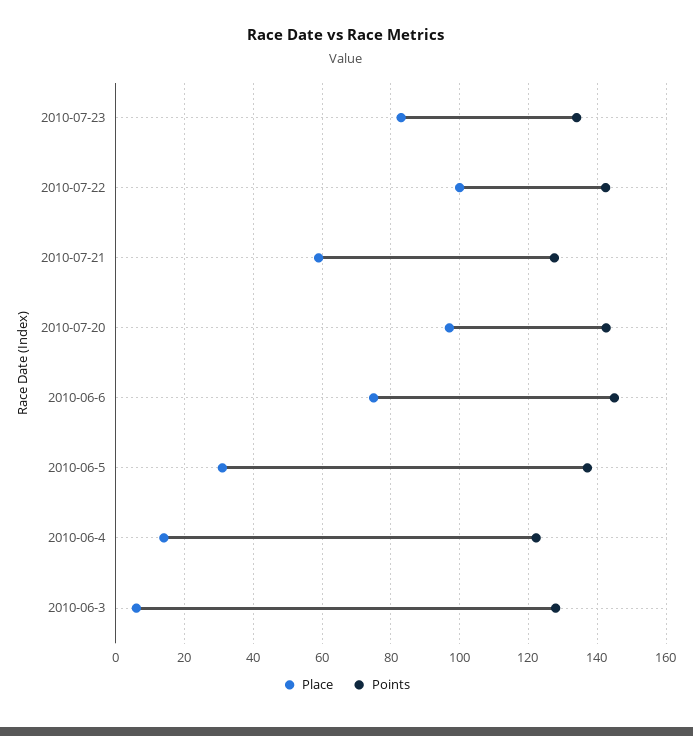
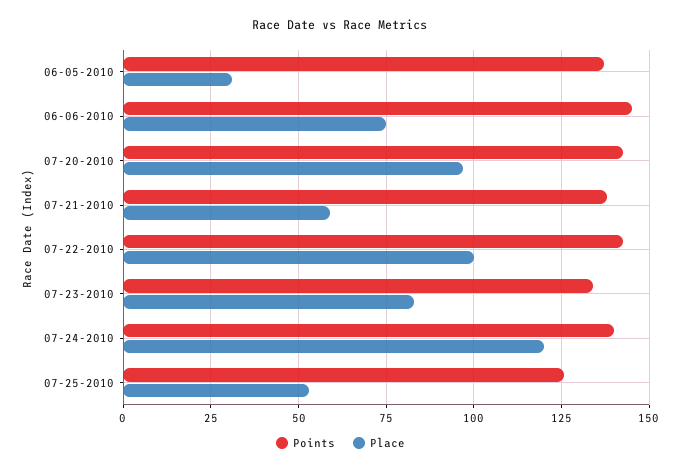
Points, 2010-07-21: 128 -> 137.5
Place, 2010-06-4: 14 -> none
Points, 2010-06-4: 122 -> none
Place, 2010-06-3: 6 -> none
Points, 2010-06-3: 128 -> none
Points, 07-24-2010: none -> 140
Place, 07-24-2010: none -> 120
Points, 07-25-2010: none -> 125
Place, 07-25-2010: none -> 52.5

